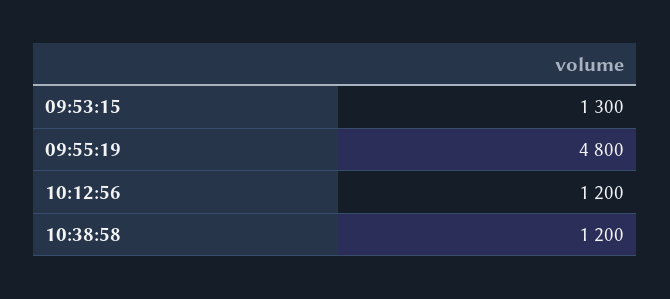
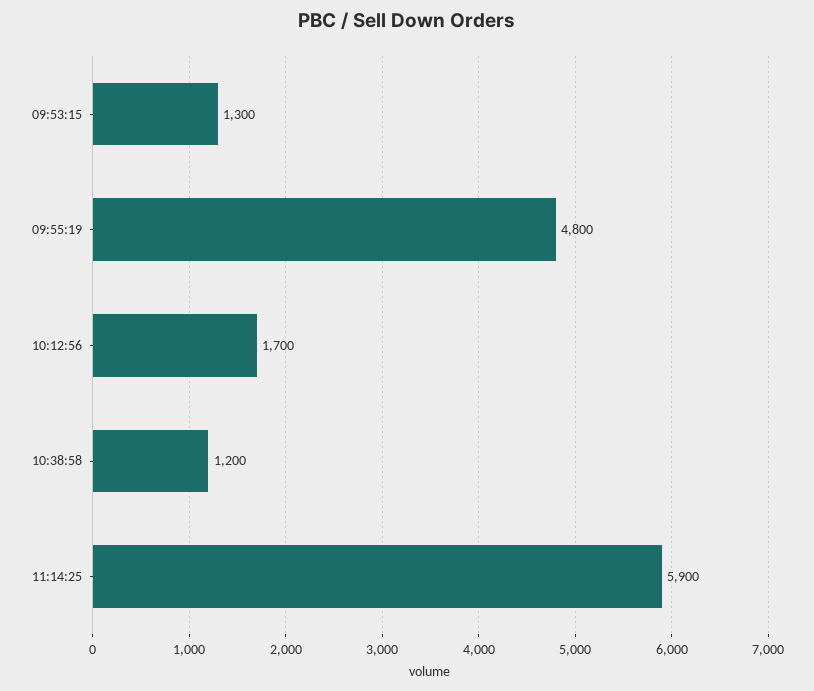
10:12:56: 1200 -> 1700
11:14:25: none -> 5900

